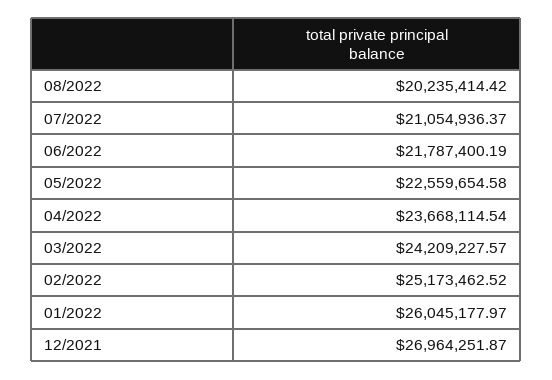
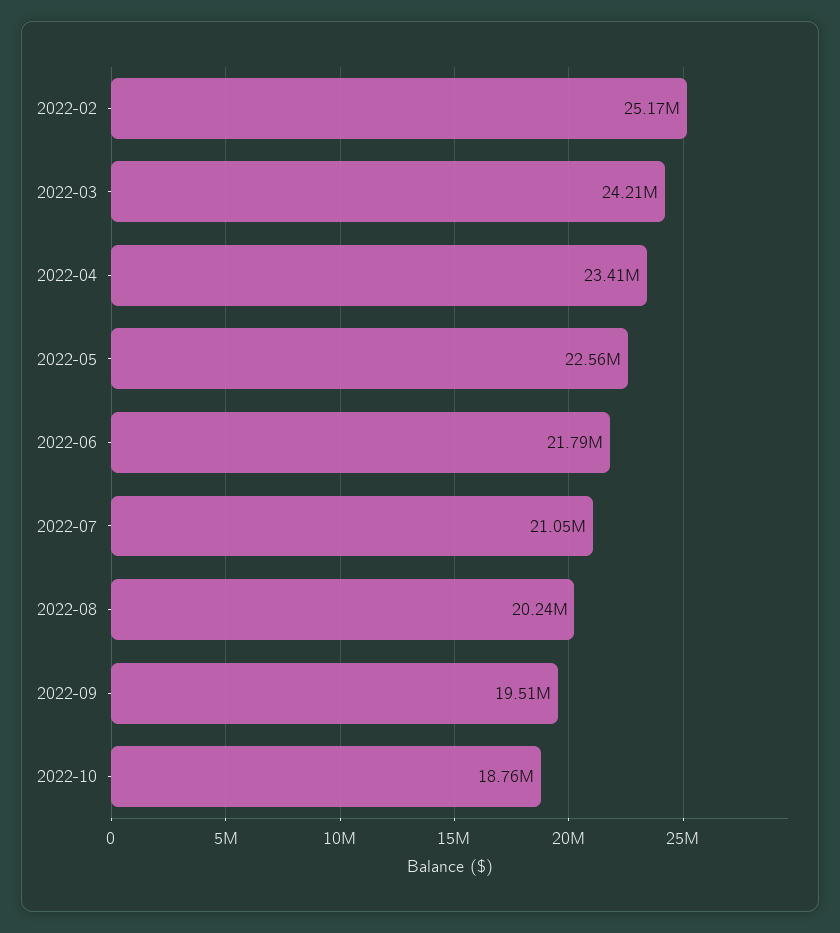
04/2022: 23668114.54 -> 23410000
01/2022: 26045177.97 -> none
12/2021: 26964251.87 -> none
2022-09: none -> 19510000
2022-10: none -> 18760000

